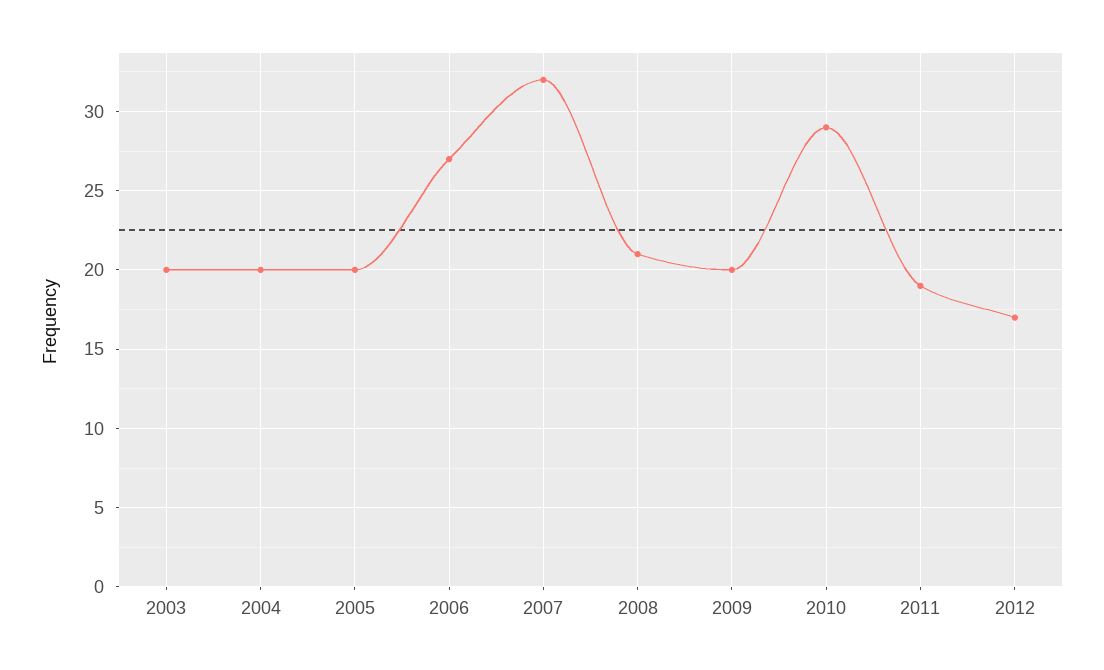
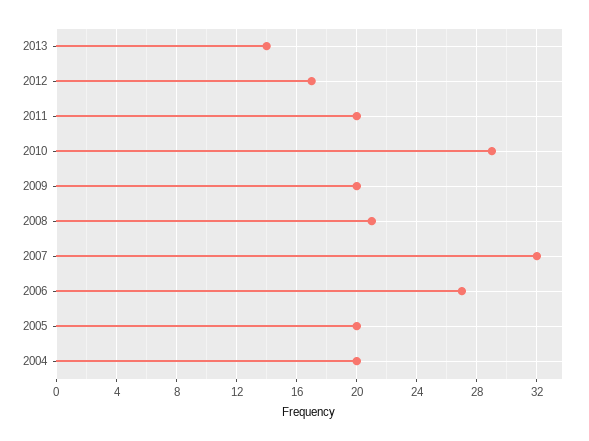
2003: 20 -> none
2011: 19 -> 20
2013: none -> 14

